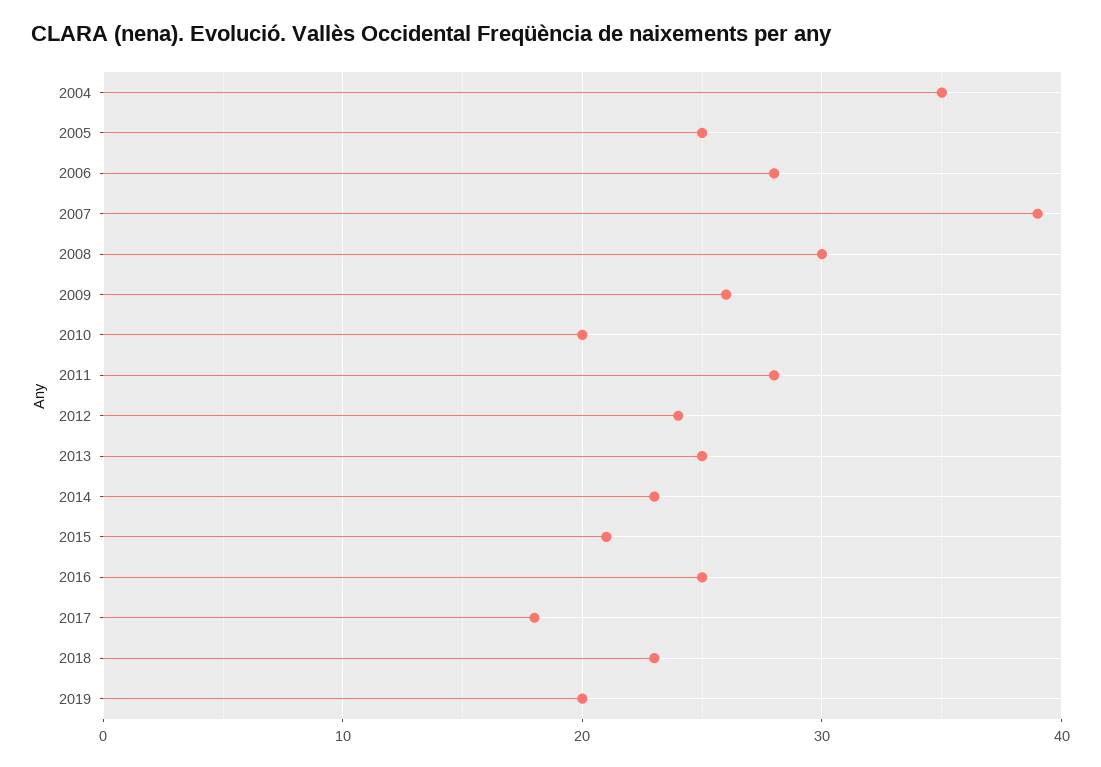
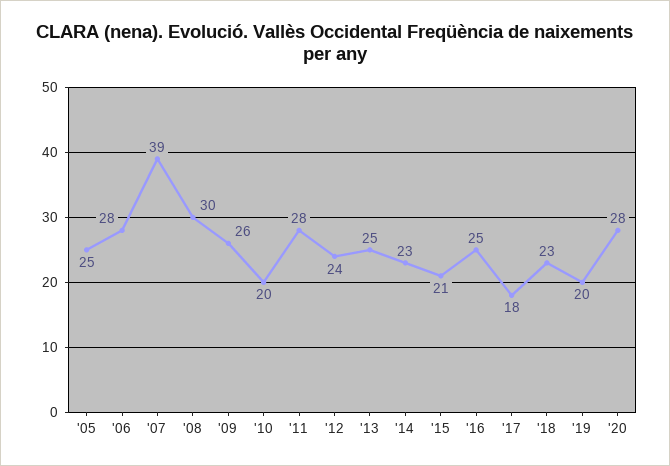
2004: 35 -> none
'20: none -> 28

